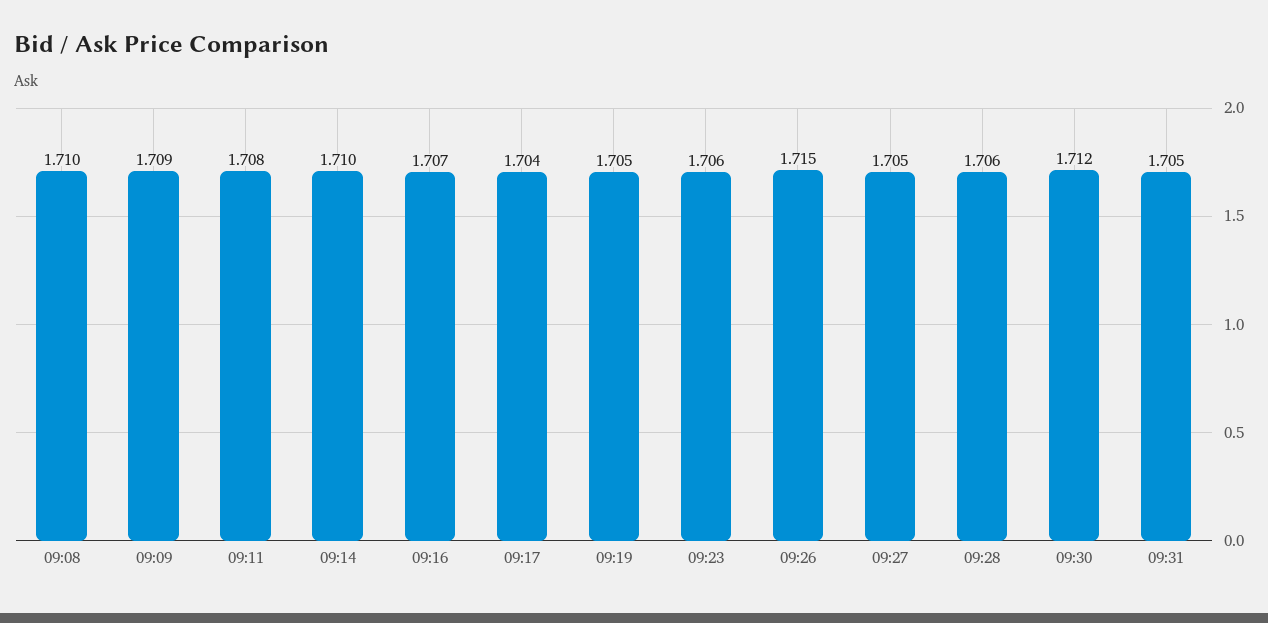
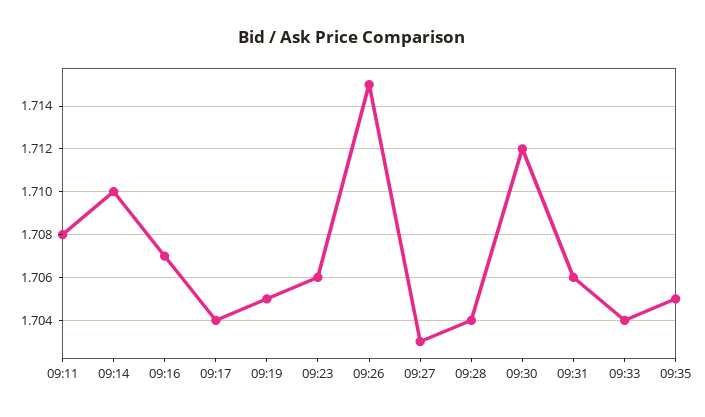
09:08: 1.71 -> none
09:09: 1.709 -> none
09:27: 1.705 -> 1.703
09:28: 1.706 -> 1.704
09:31: 1.705 -> 1.706
09:33: none -> 1.704
09:35: none -> 1.705

